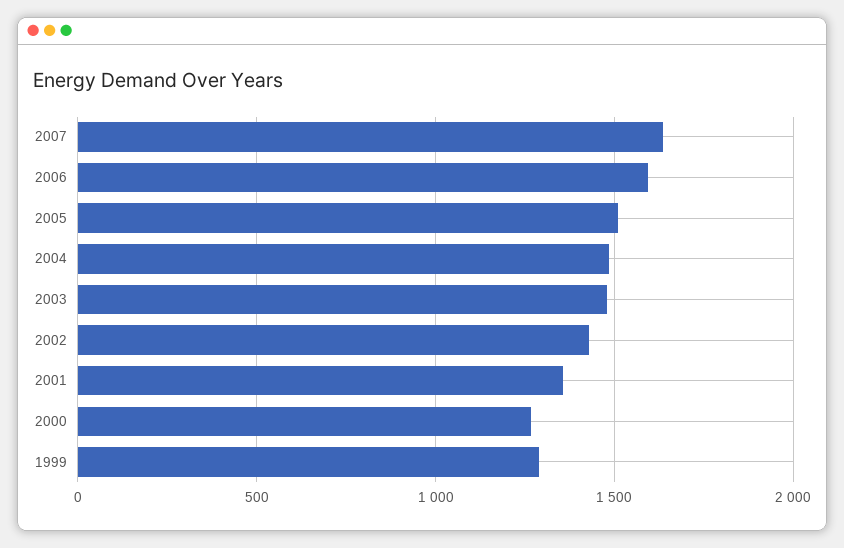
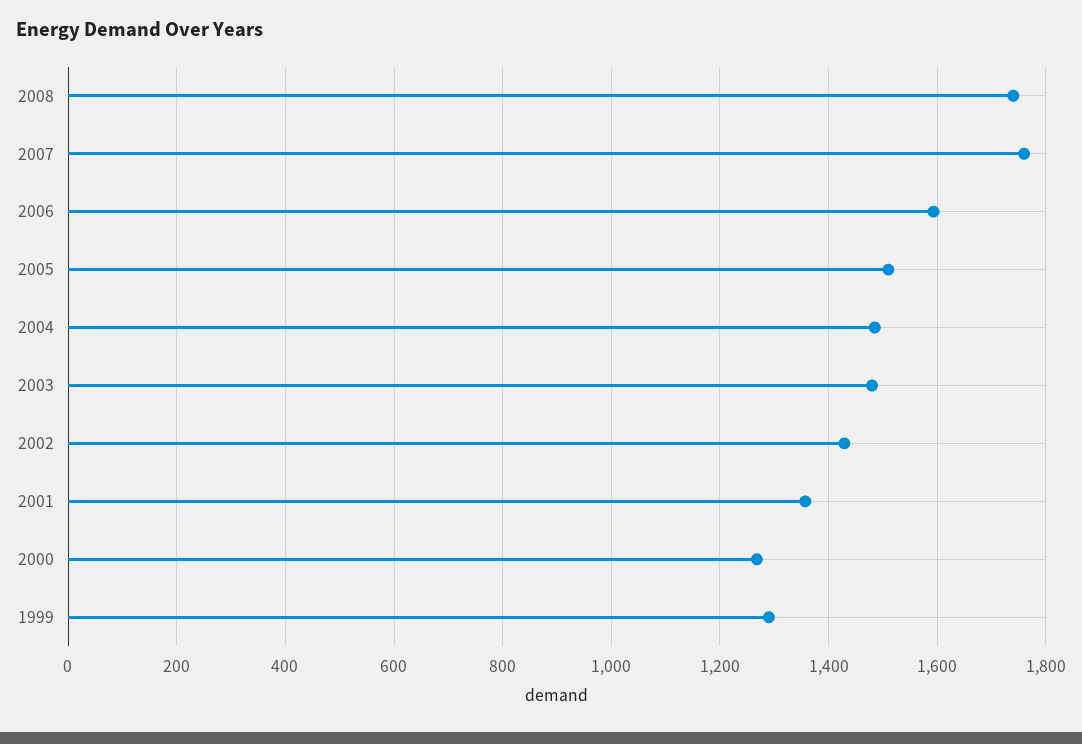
2007: 1650 -> 1760
2008: none -> 1740

